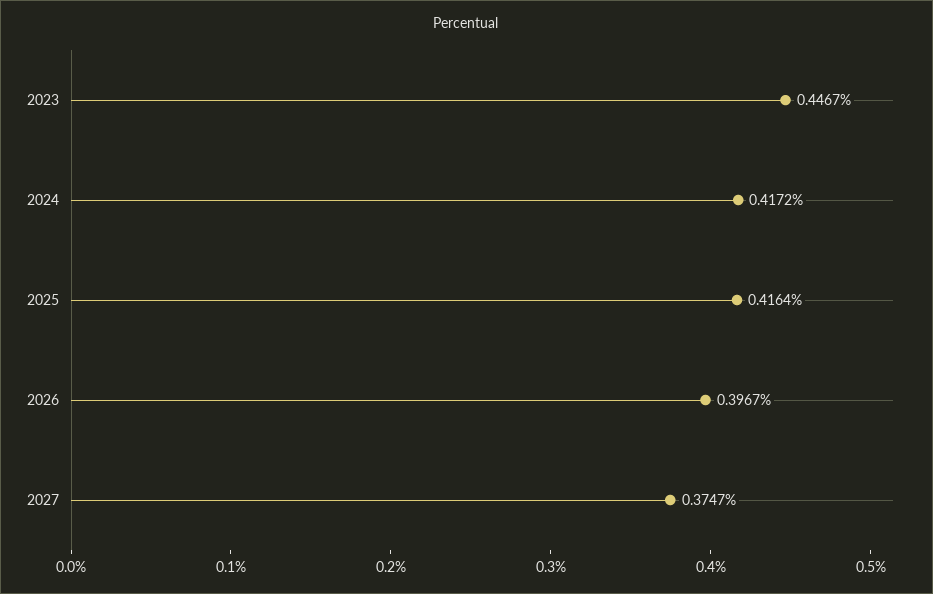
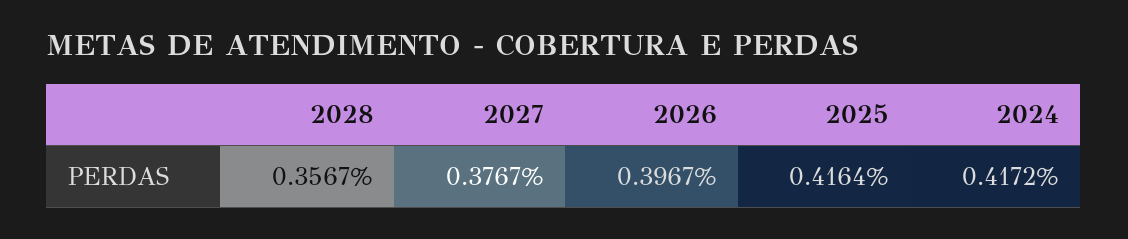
2023: 0.4467 -> none
2027: 0.3747 -> 0.3767
2028: none -> 0.3567

